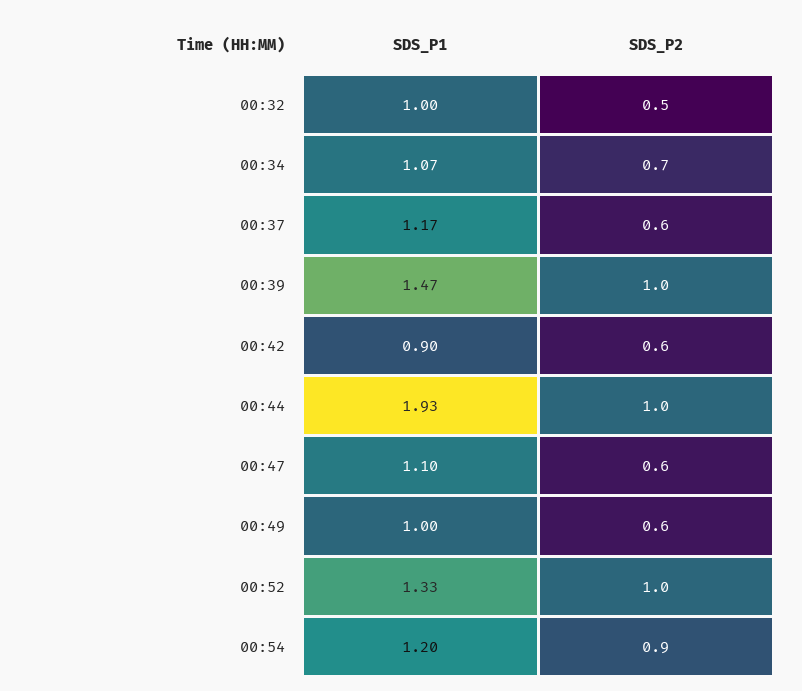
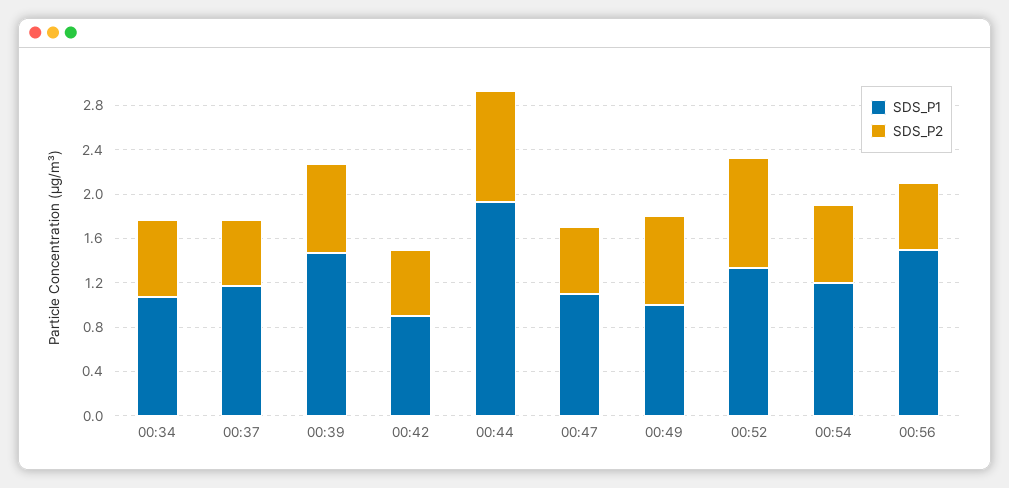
SDS_P1, 00:32: 1 -> none
SDS_P2, 00:32: 0.5 -> none
SDS_P2, 00:39: 1 -> 0.8
SDS_P2, 00:49: 0.6 -> 0.8
SDS_P2, 00:54: 0.9 -> 0.7
SDS_P1, 00:56: none -> 1.5
SDS_P2, 00:56: none -> 0.6

